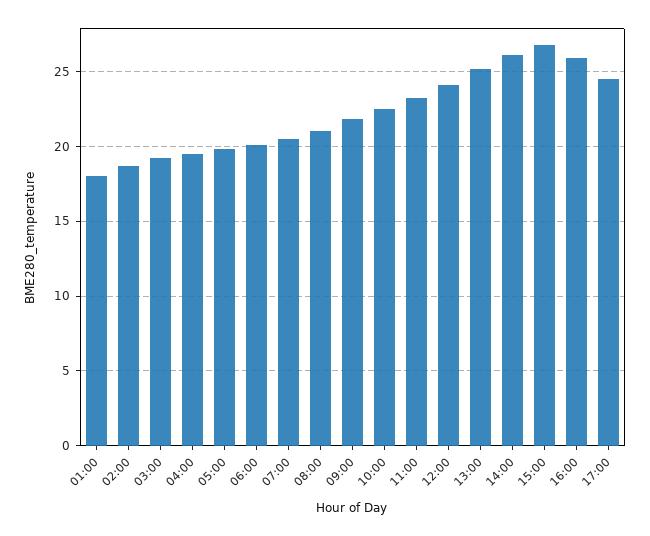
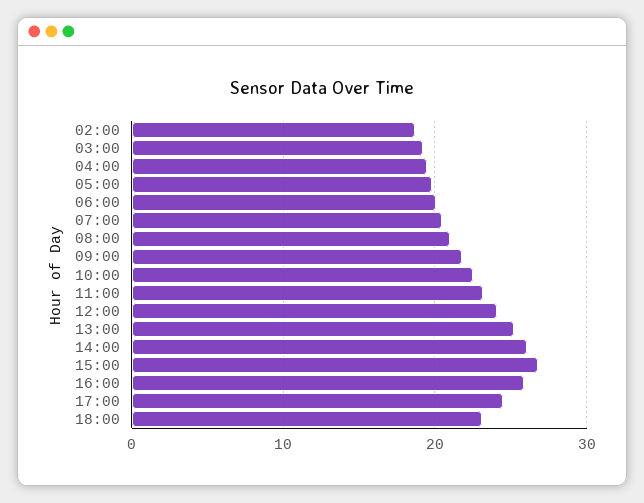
01:00: 18 -> none
18:00: none -> 23

